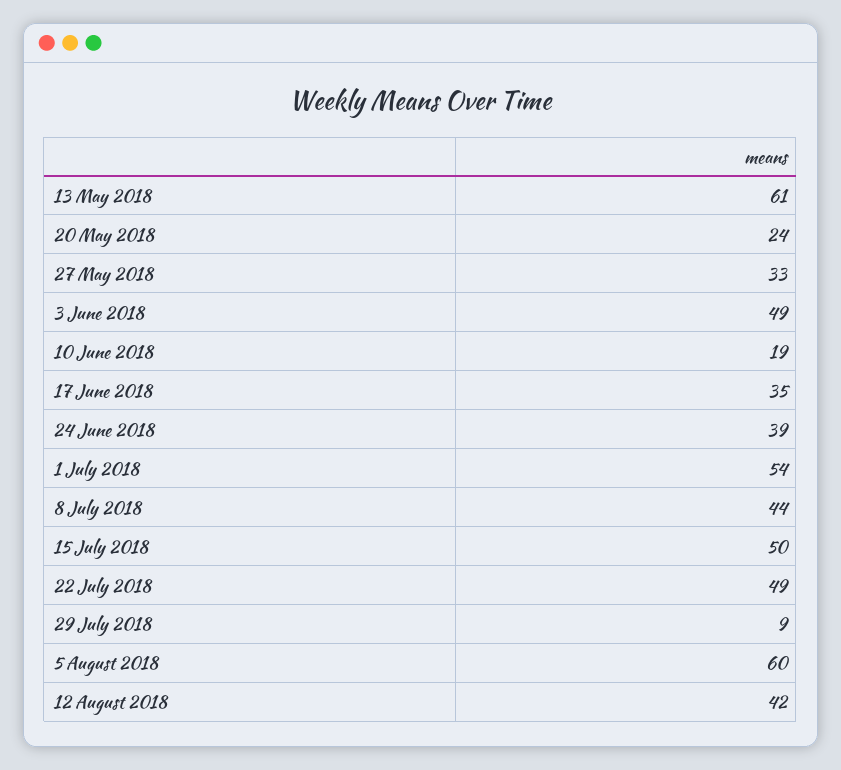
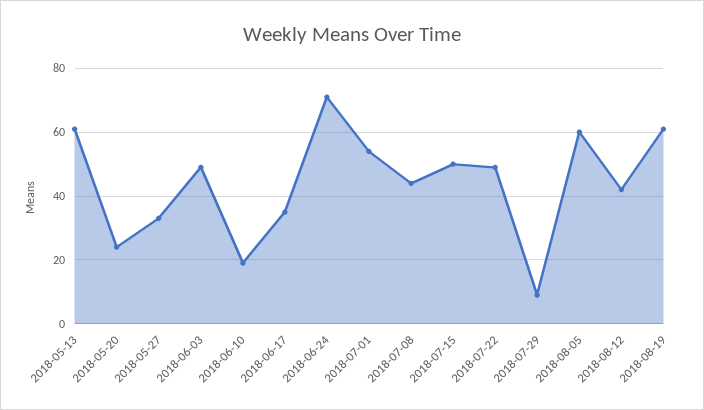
24 June 2018: 39 -> 70
2018-08-19: none -> 60

